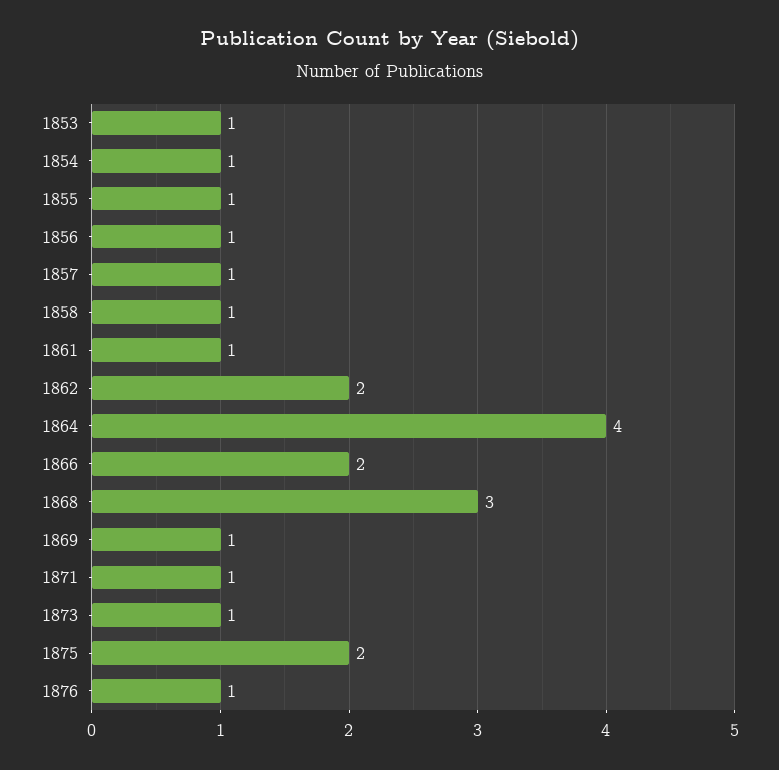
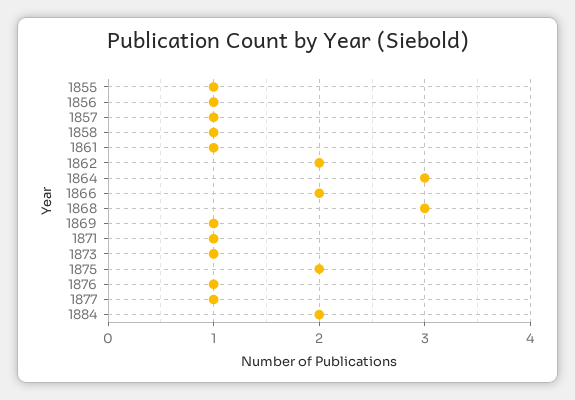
1853: 1 -> none
1854: 1 -> none
1864: 4 -> 3
1877: none -> 1
1884: none -> 2

